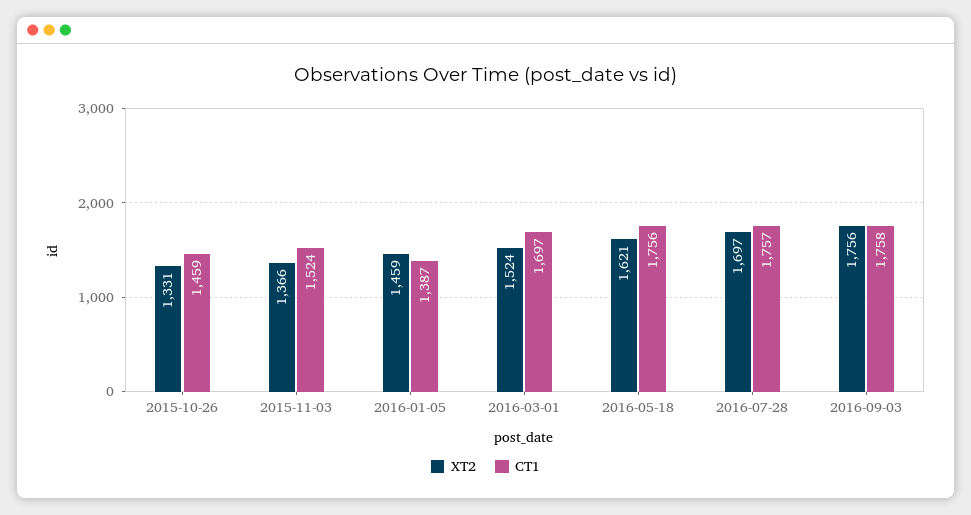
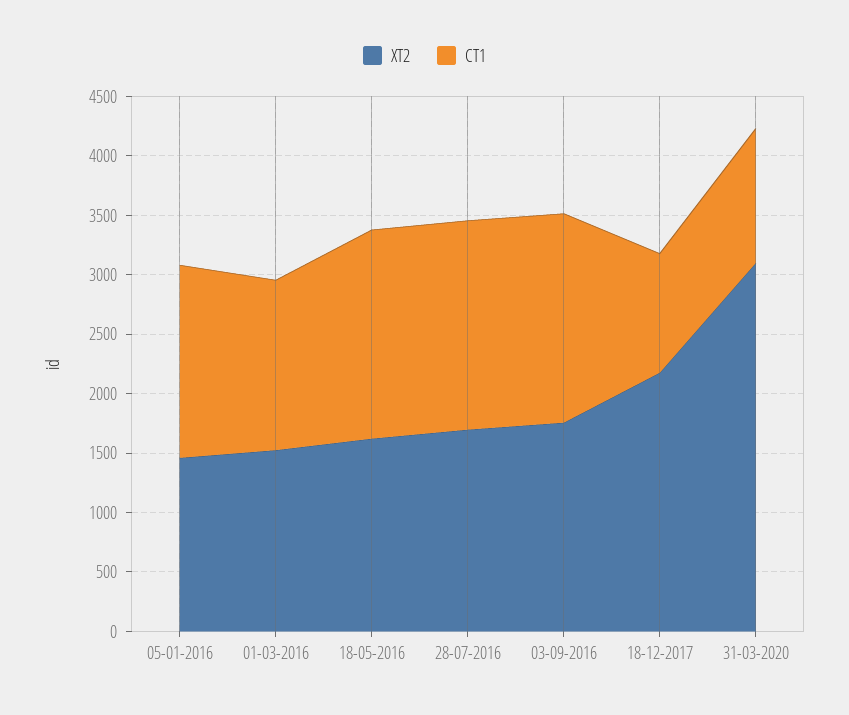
XT2, 2015-10-26: 1331 -> none
CT1, 2015-10-26: 1459 -> none
XT2, 2015-11-03: 1366 -> none
CT1, 2015-11-03: 1524 -> none
CT1, 2016-01-05: 1387 -> 1600
CT1, 2016-03-01: 1697 -> 1400
XT2, 18-12-2017: none -> 2200
CT1, 18-12-2017: none -> 1000
XT2, 31-03-2020: none -> 3100
CT1, 31-03-2020: none -> 1100

